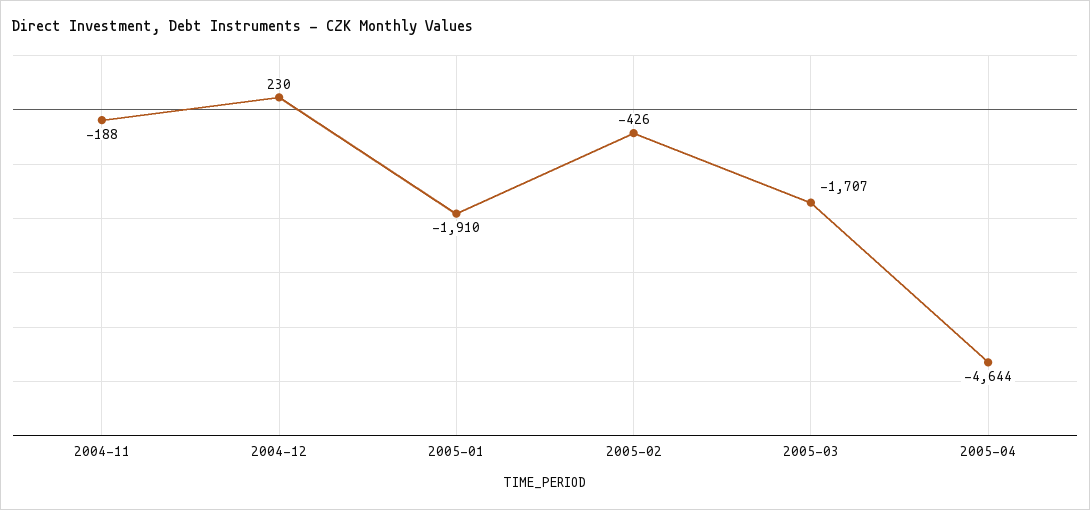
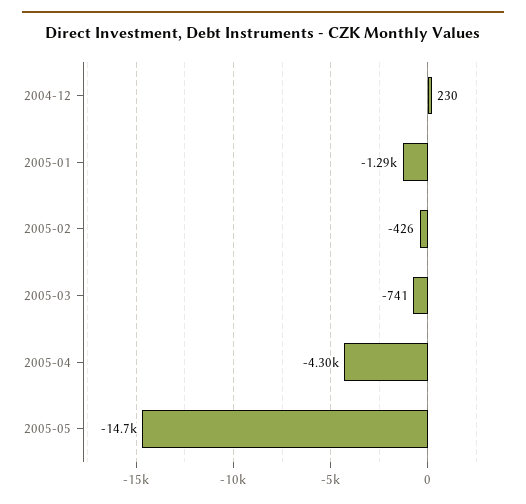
2004-11: -188 -> none
2005-01: -1910 -> -1290
2005-03: -1707 -> -741
2005-04: -4644 -> -4300
2005-05: none -> -14700

